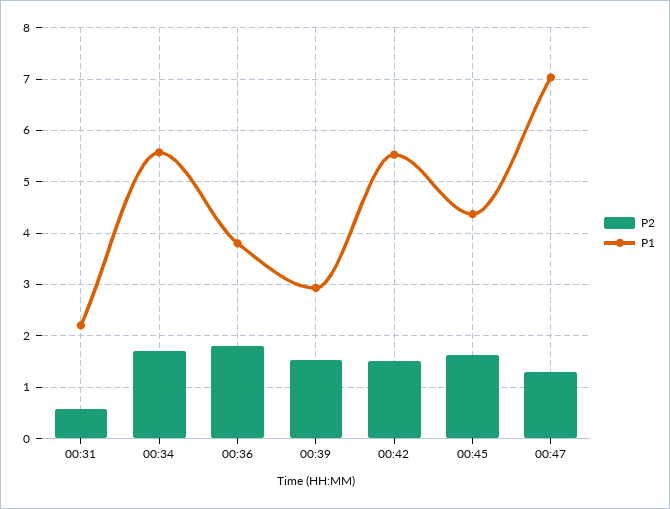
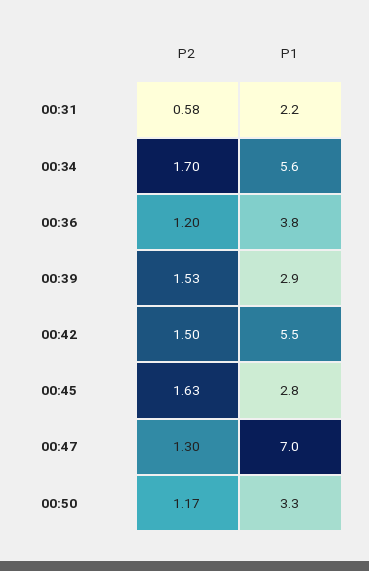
P2, 00:36: 1.8 -> 1.2
P1, 00:45: 4.4 -> 2.8
P2, 00:50: none -> 1.17
P1, 00:50: none -> 3.3

